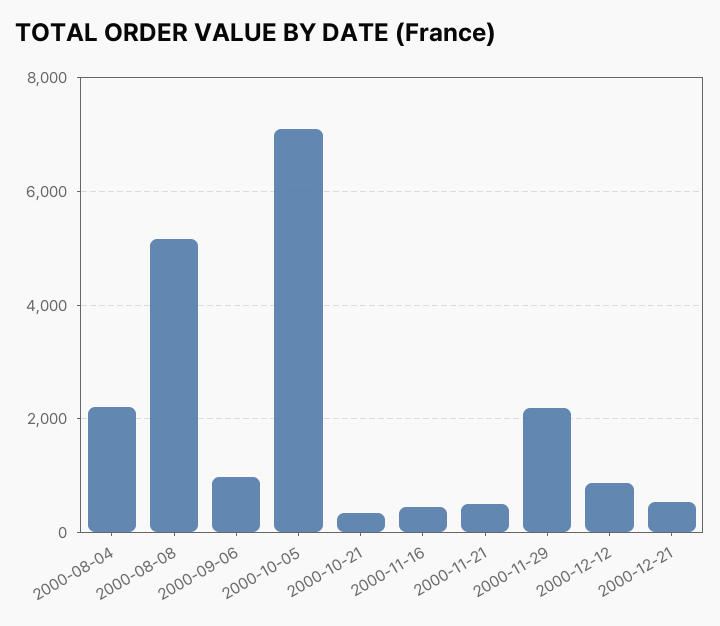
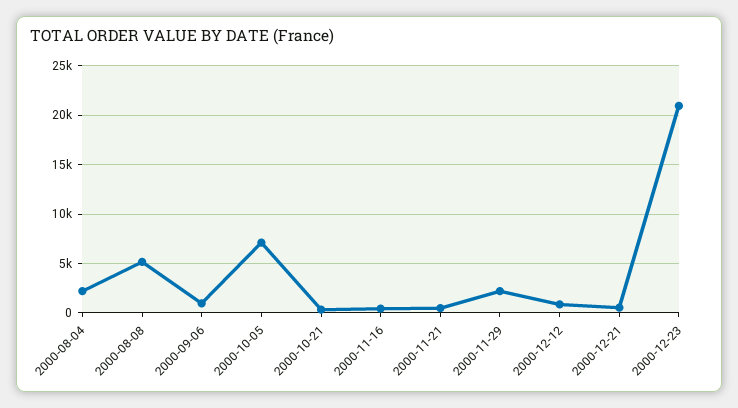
2000-12-23: none -> 21000

